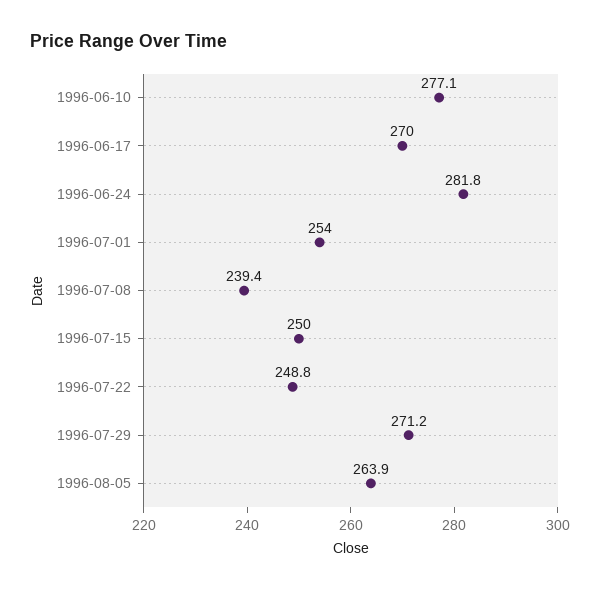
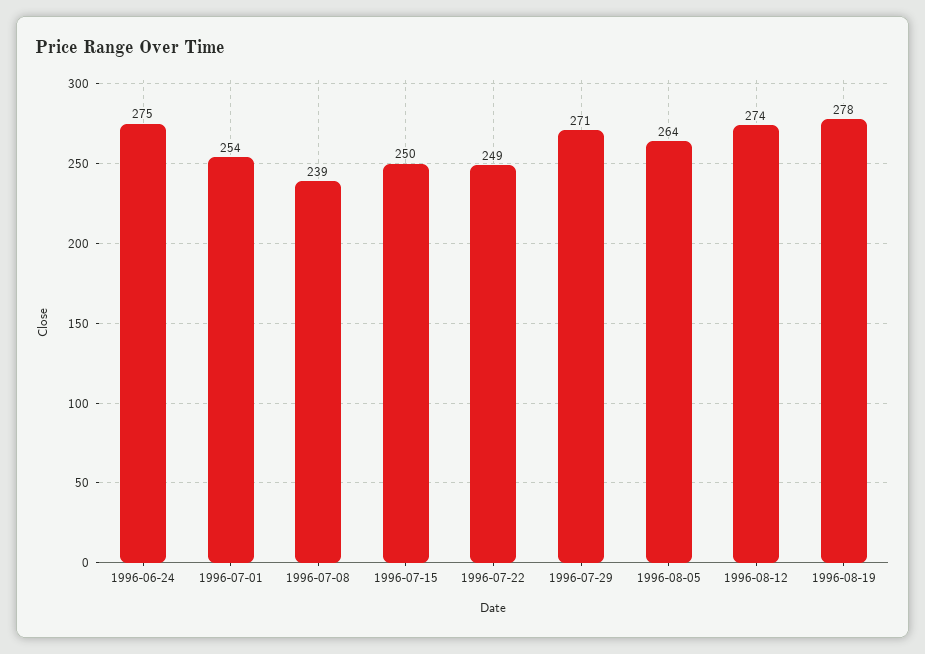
1996-06-10: 277.1 -> none
1996-06-17: 270 -> none
1996-06-24: 281.8 -> 275
1996-08-12: none -> 274
1996-08-19: none -> 278

